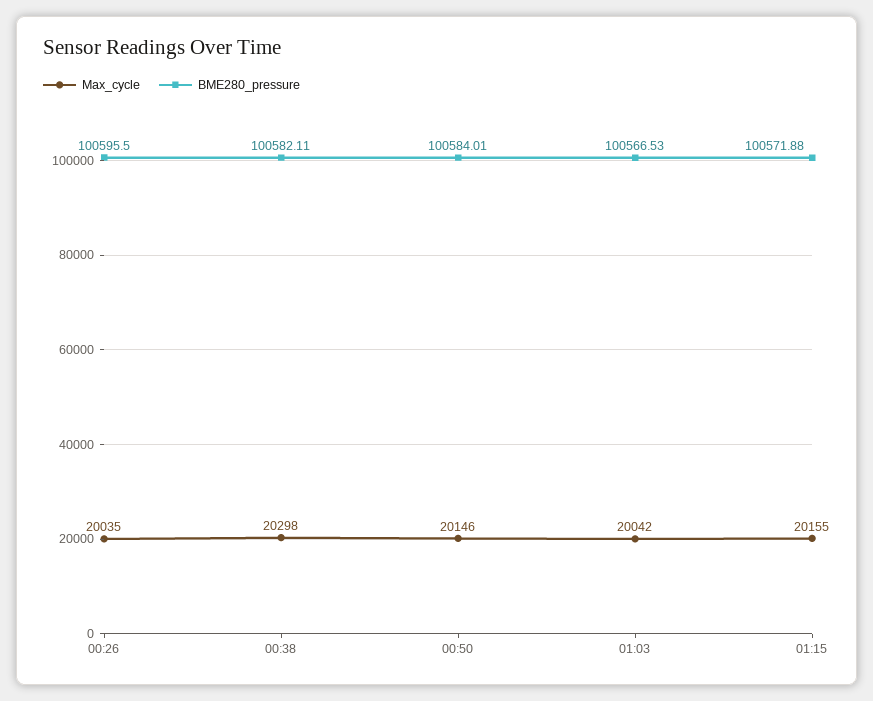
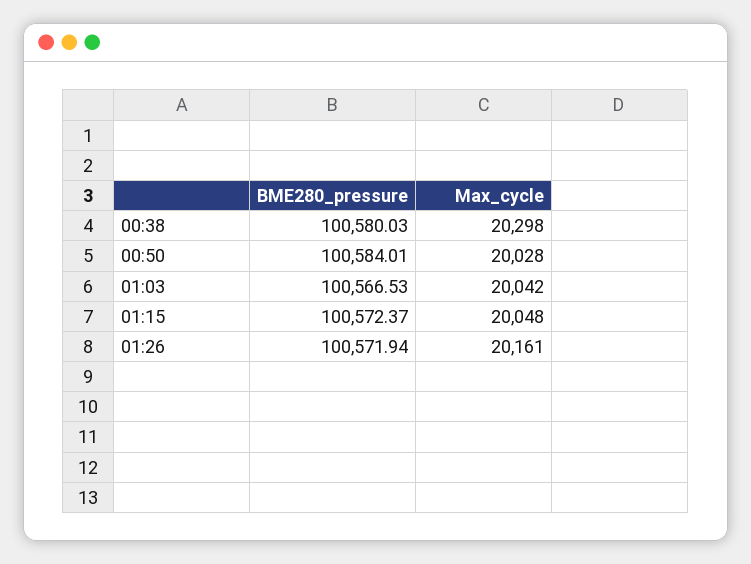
Max_cycle, 00:26: 20035 -> none
BME280_pressure, 00:26: 100595.5 -> none
BME280_pressure, 00:38: 100582.11 -> 100580.03
Max_cycle, 00:50: 20146 -> 20028
Max_cycle, 01:15: 20155 -> 20048
BME280_pressure, 01:15: 100571.88 -> 100572.37
BME280_pressure, 01:26: none -> 100571.94
Max_cycle, 01:26: none -> 20161

